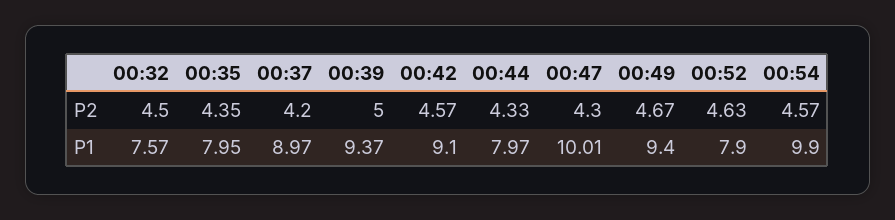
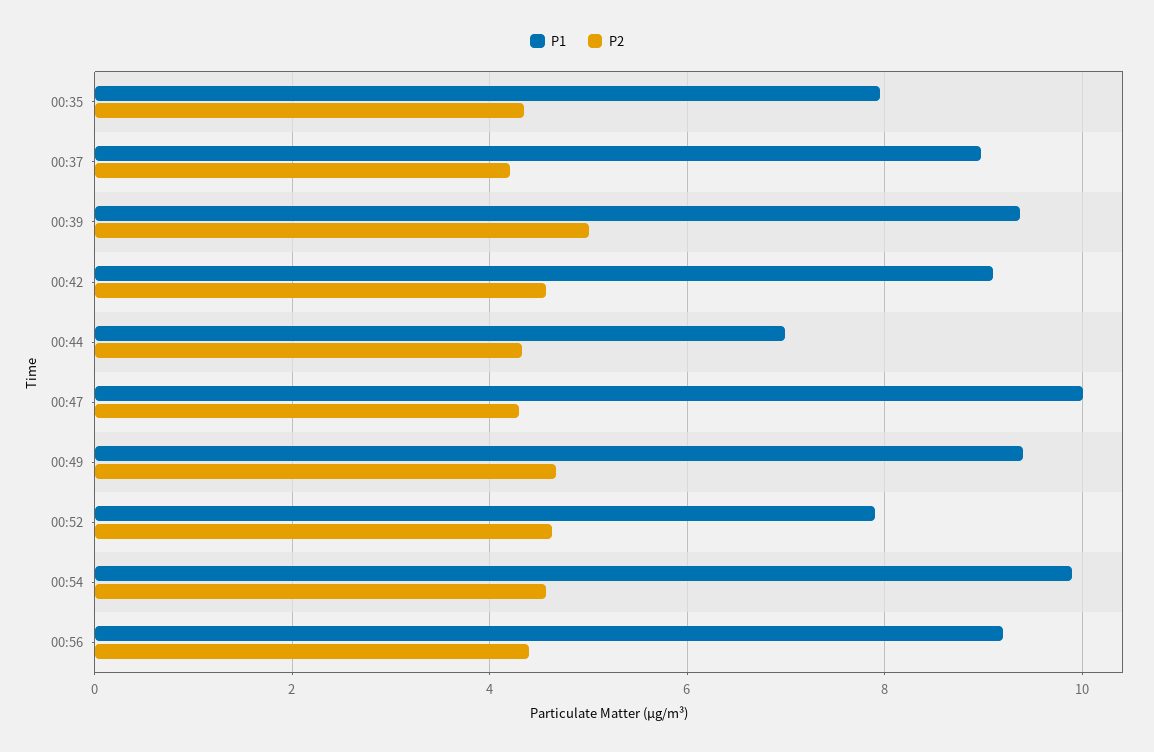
P2, 00:32: 4.5 -> none
P1, 00:32: 7.57 -> none
P1, 00:44: 7.97 -> 7
P1, 00:56: none -> 9.2
P2, 00:56: none -> 4.4

